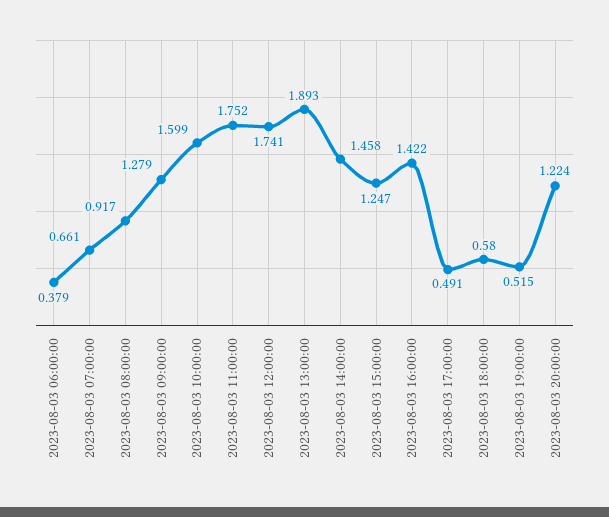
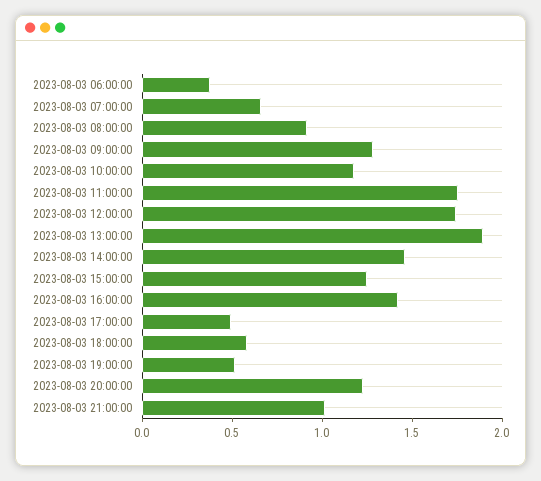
2023-08-03 10:00:00: 1.599 -> 1.2
2023-08-03 21:00:00: none -> 1

